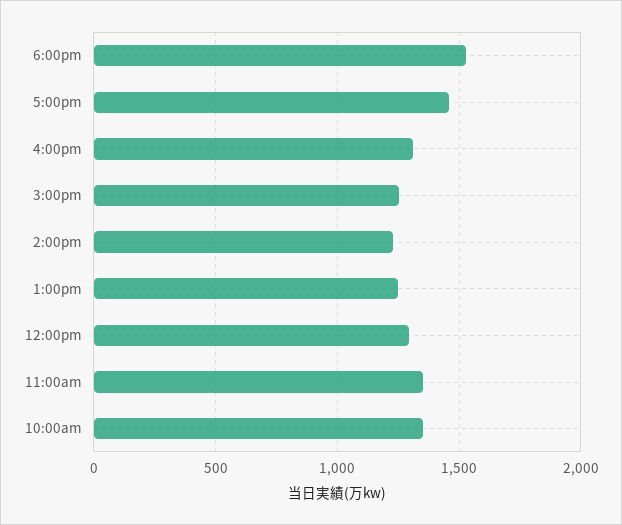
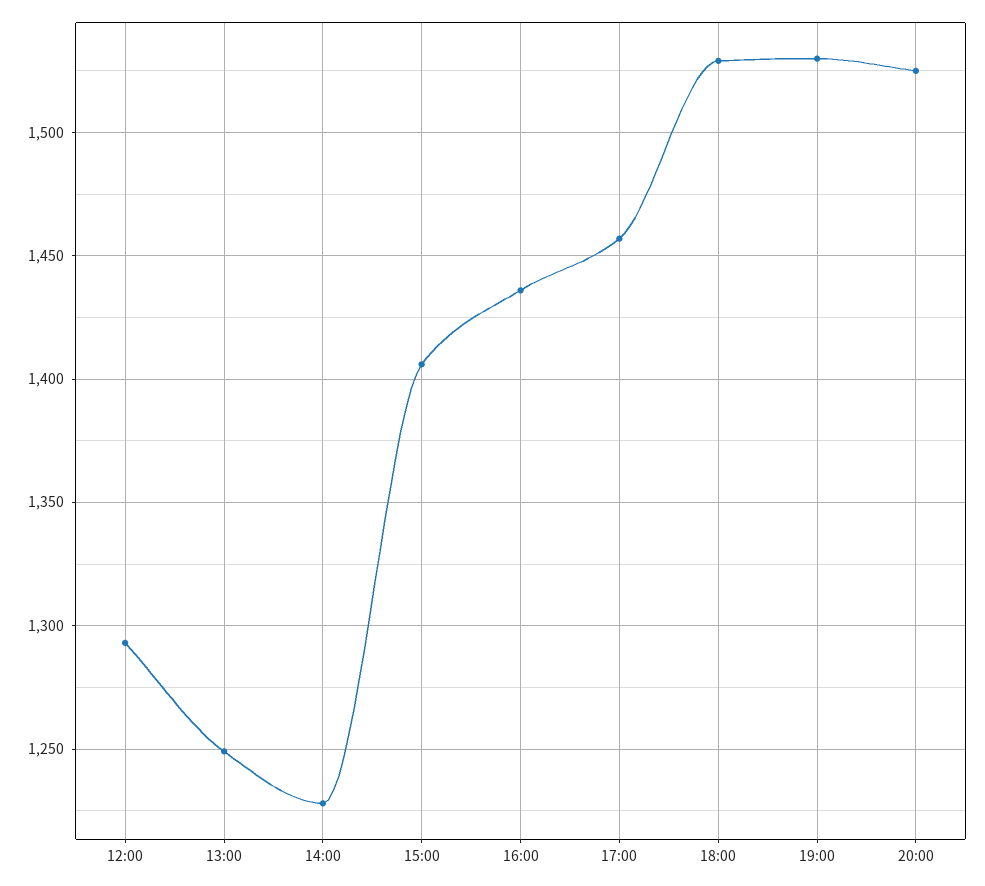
4:00pm: 1300 -> 1435
3:00pm: 1250 -> 1405
11:00am: 1350 -> none
10:00am: 1350 -> none
19:00: none -> 1530
20:00: none -> 1525

